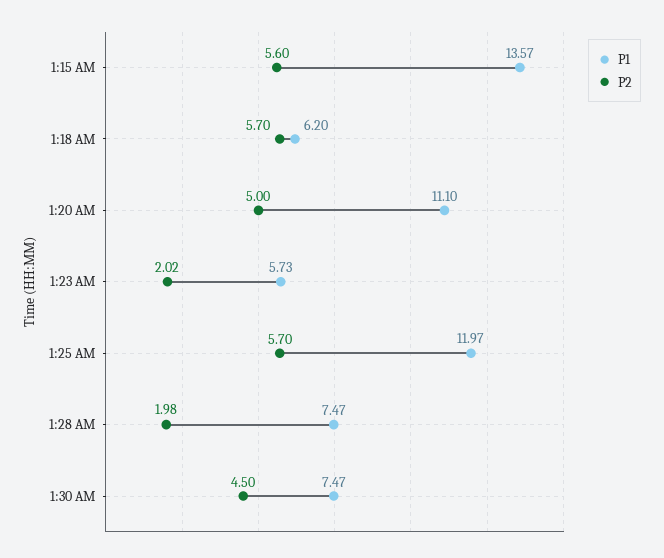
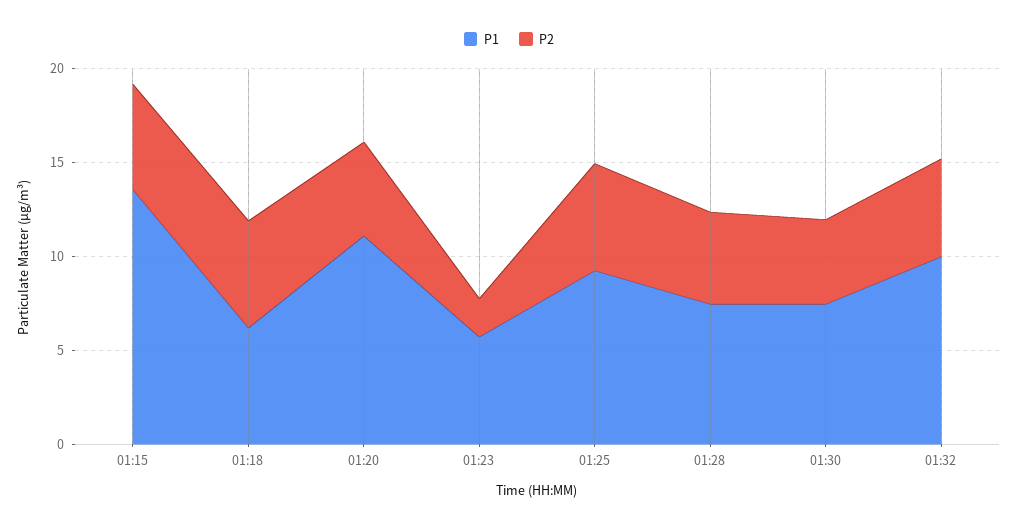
P1, 1:25 AM: 11.97 -> 9
P2, 1:28 AM: 1.98 -> 5
P1, 01:32: none -> 10
P2, 01:32: none -> 5

